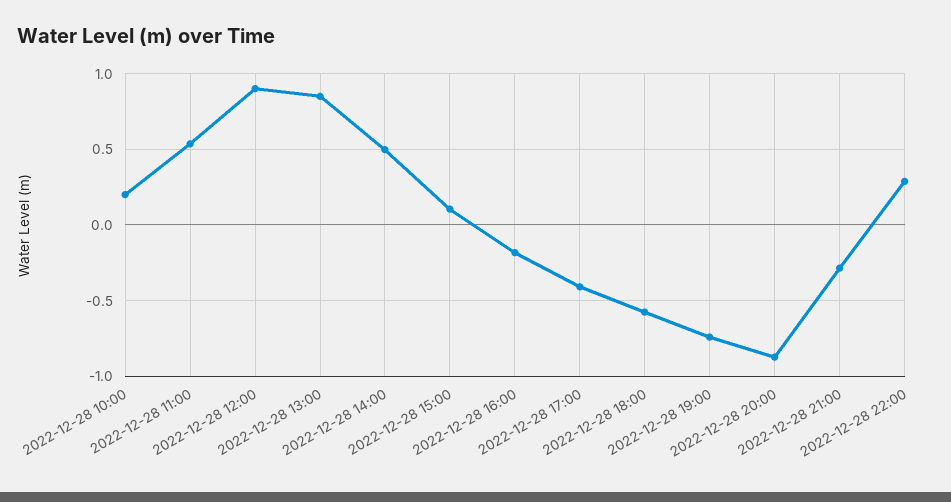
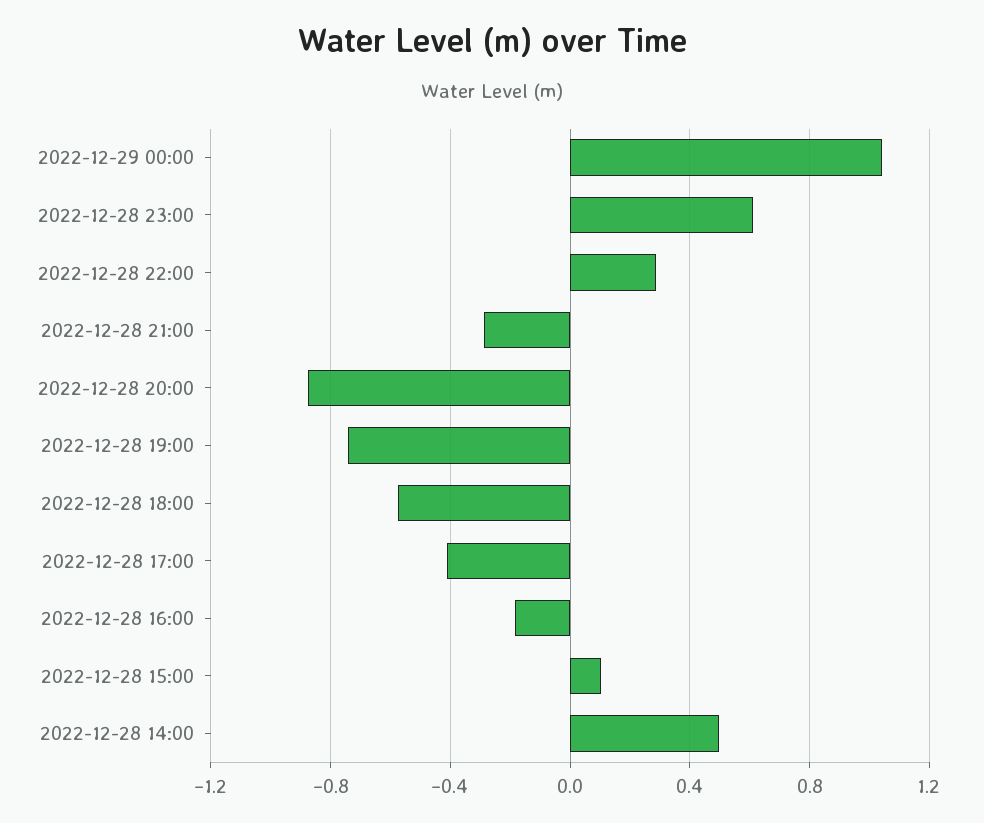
2022-12-28 10:00: 0.2 -> none
2022-12-28 11:00: 0.55 -> none
2022-12-28 12:00: 0.9 -> none
2022-12-28 13:00: 0.85 -> none
2022-12-29 00:00: none -> 1.05
2022-12-28 23:00: none -> 0.6

